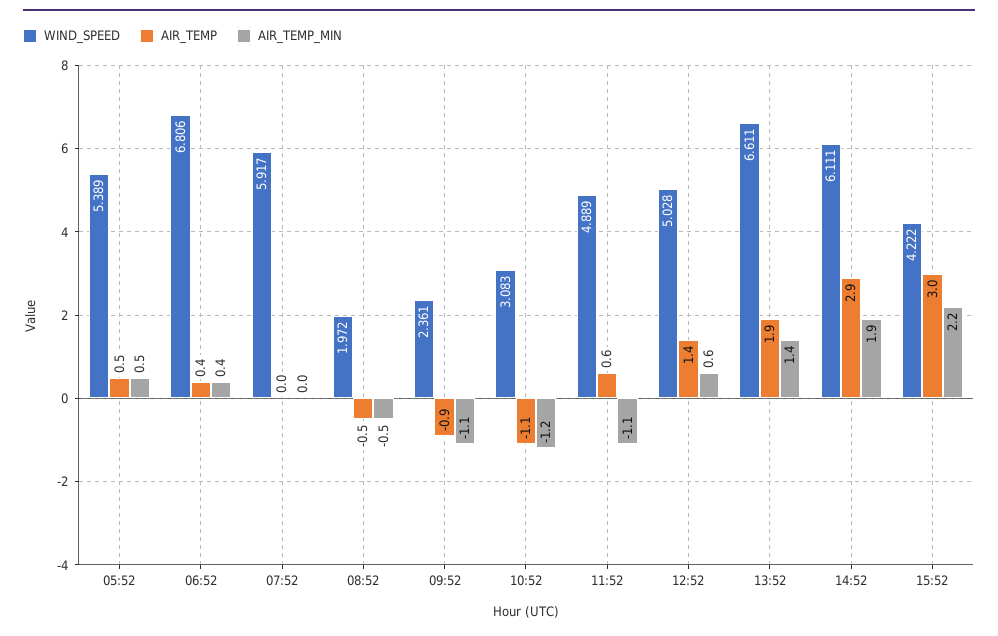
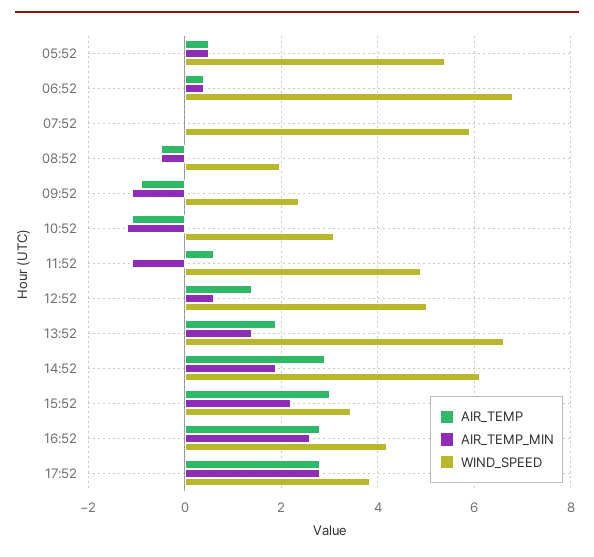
WIND_SPEED, 15:52: 4.222 -> 3.4
AIR_TEMP, 16:52: none -> 2.8
AIR_TEMP_MIN, 16:52: none -> 2.6
WIND_SPEED, 16:52: none -> 4.2
AIR_TEMP, 17:52: none -> 2.8
AIR_TEMP_MIN, 17:52: none -> 2.8
WIND_SPEED, 17:52: none -> 3.8

